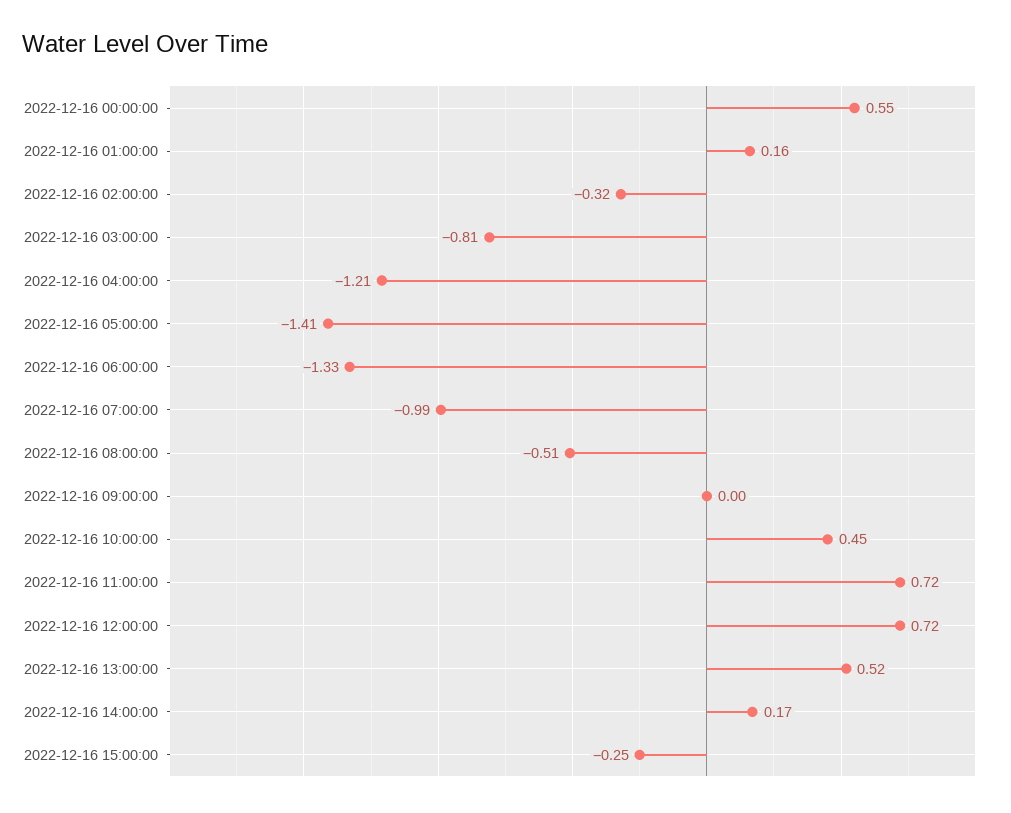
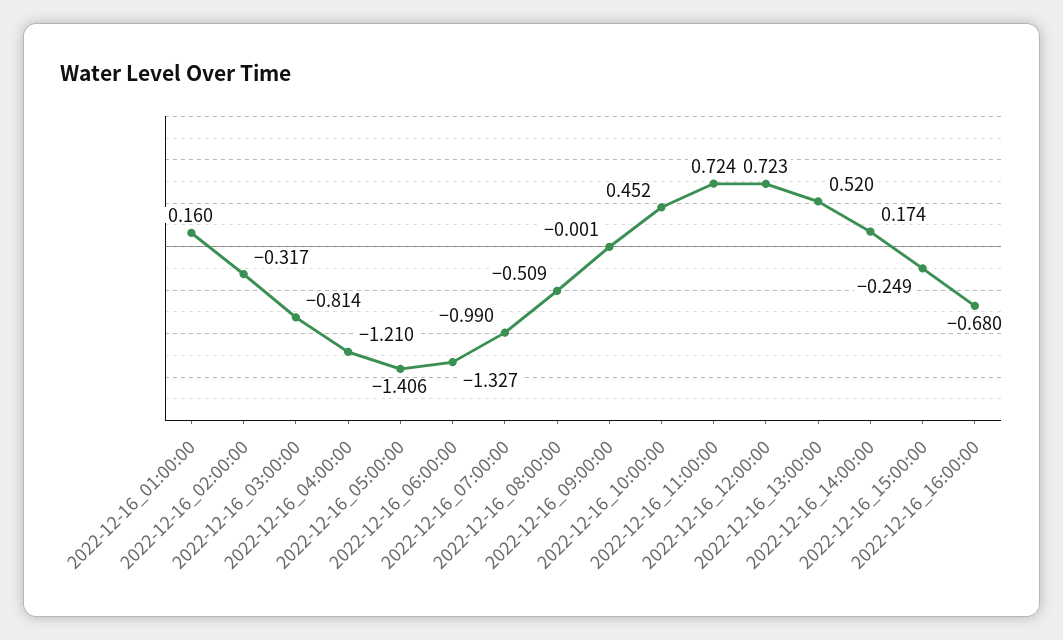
2022-12-16 00:00:00: 0.55 -> none
2022-12-16_16:00:00: none -> -0.68

